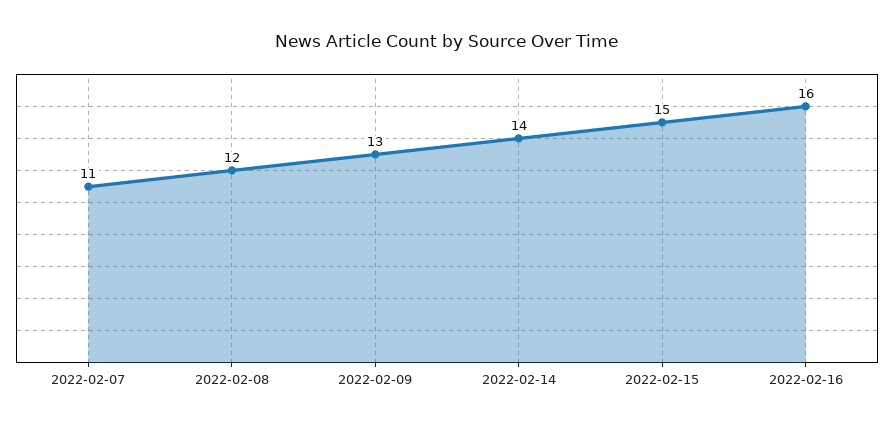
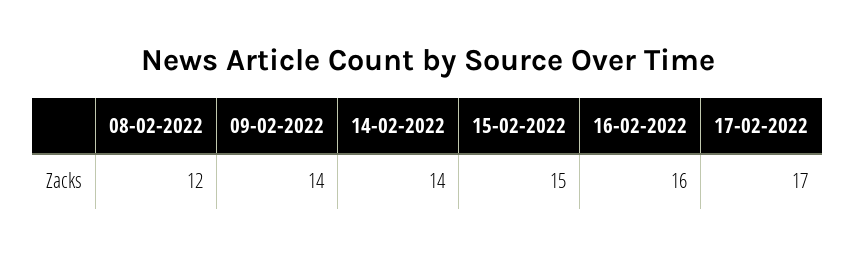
2022-02-07: 11 -> none
2022-02-09: 13 -> 14
17-02-2022: none -> 17

